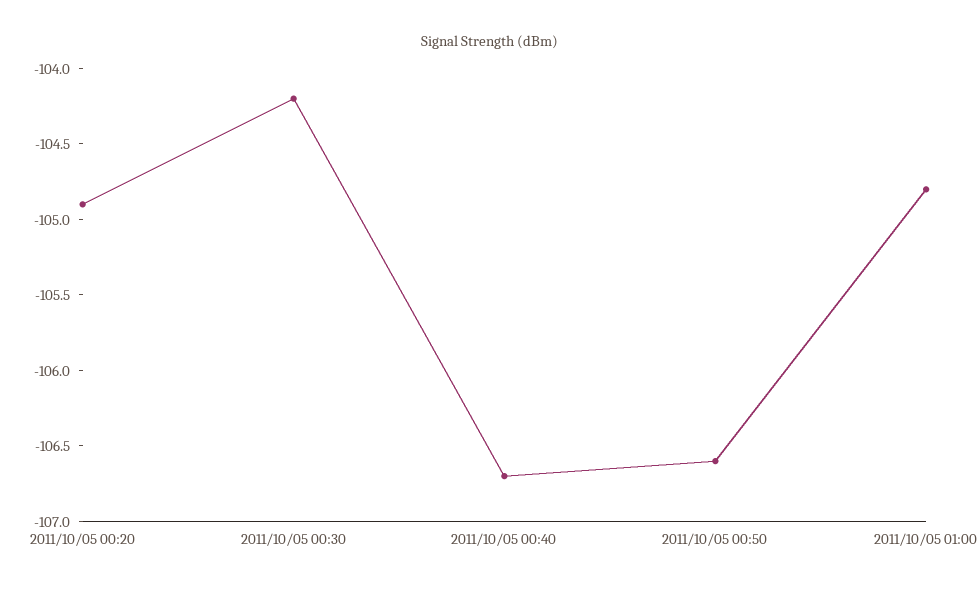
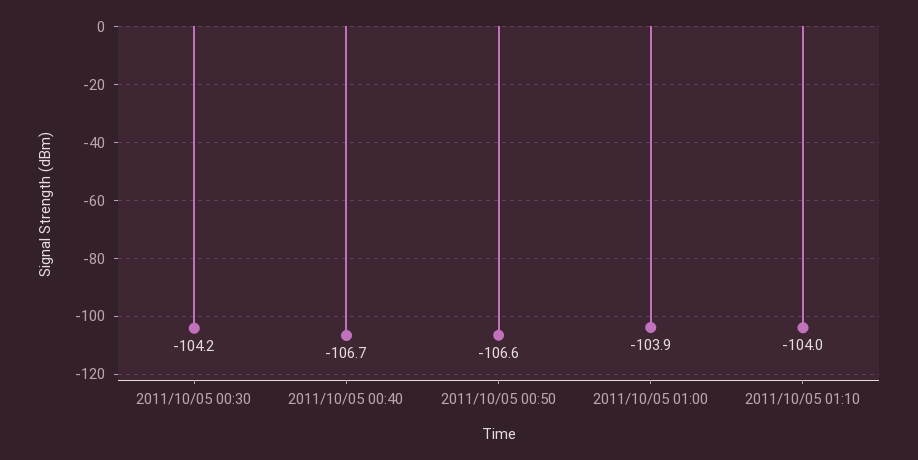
2011/10/05 00:20: -104.9 -> none
2011/10/05 01:00: -104.8 -> -103.9
2011/10/05 01:10: none -> -104

